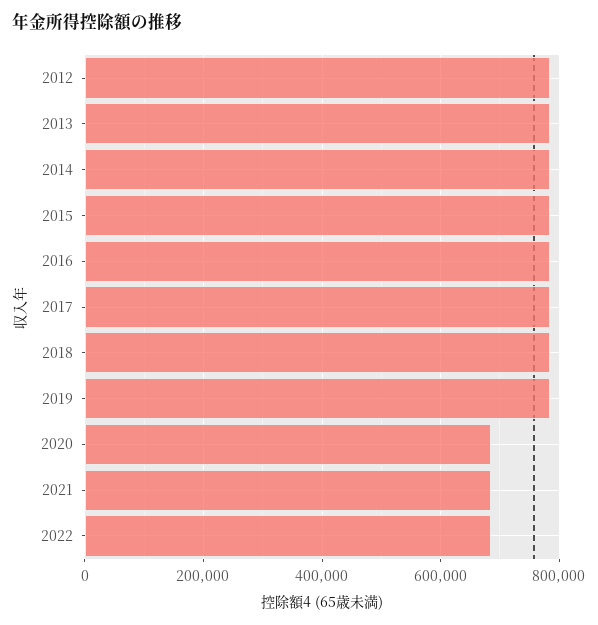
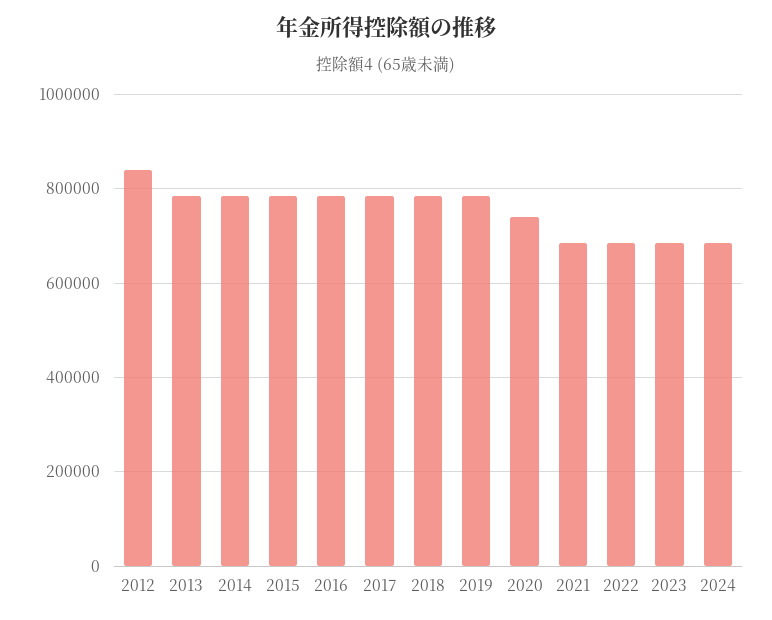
2012: 780000 -> 840000
2020: 680000 -> 740000
2023: none -> 680000
2024: none -> 680000

